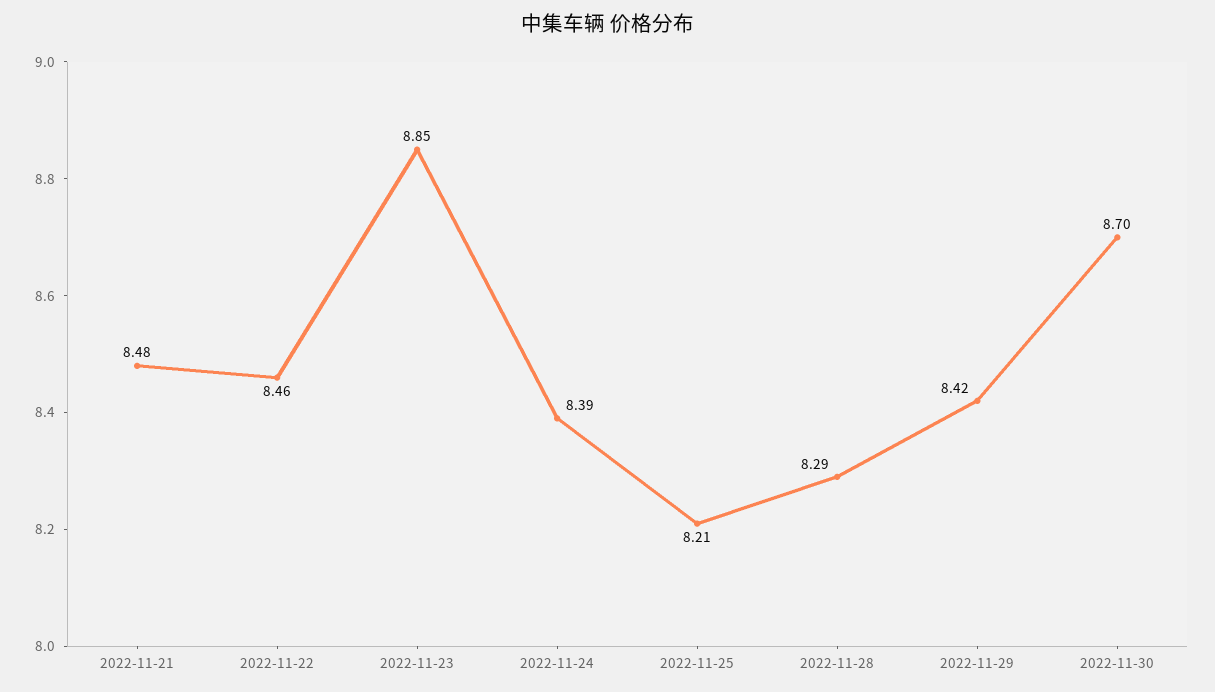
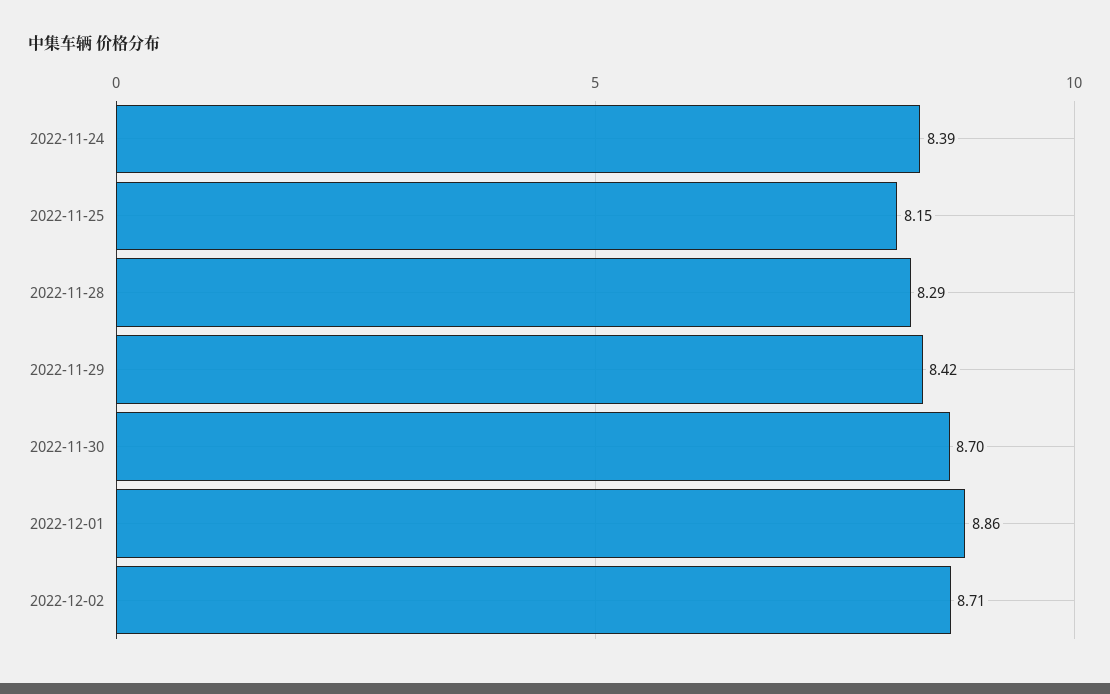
2022-11-21: 8.48 -> none
2022-11-22: 8.46 -> none
2022-11-23: 8.85 -> none
2022-11-25: 8.21 -> 8.15
2022-12-01: none -> 8.86
2022-12-02: none -> 8.71

